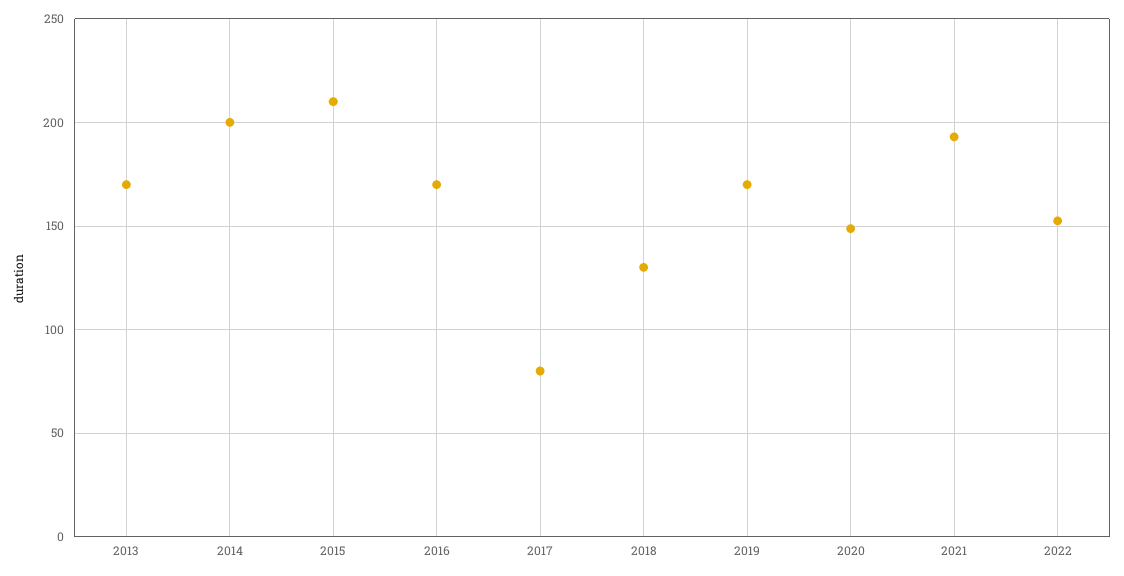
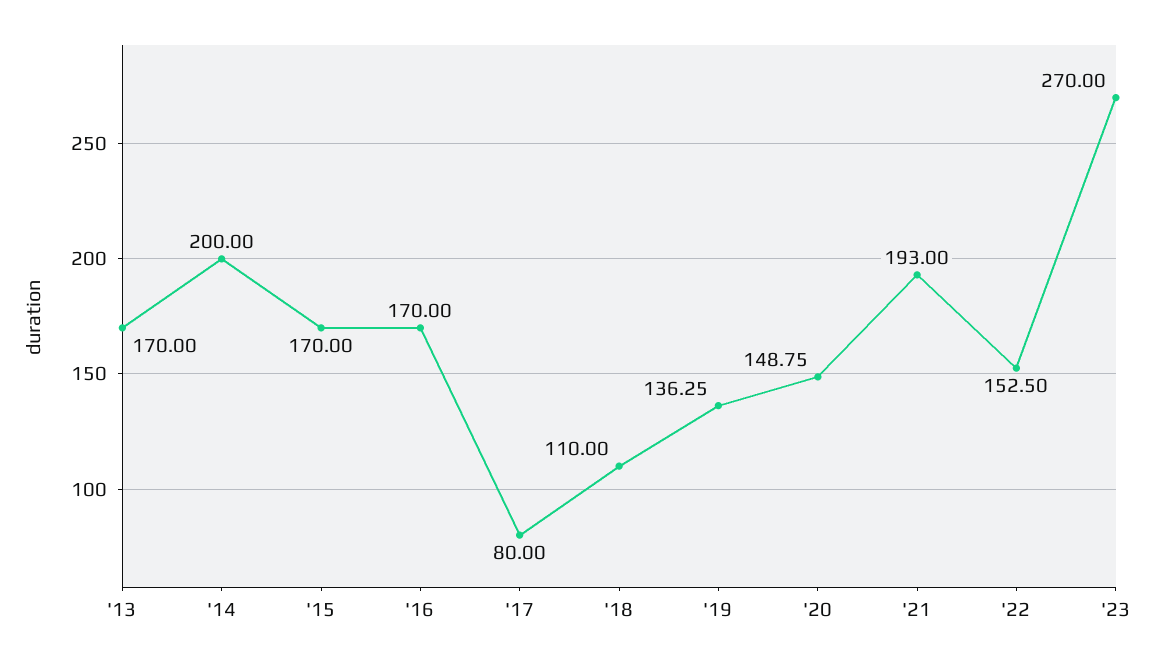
2015: 210 -> 170
2018: 130 -> 110
2019: 170 -> 136.25
'23: none -> 270

